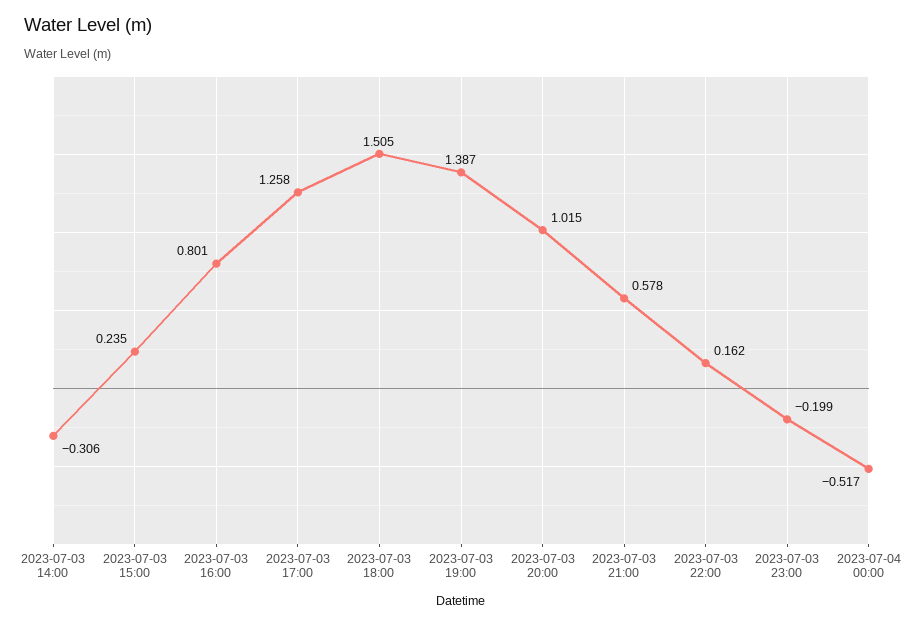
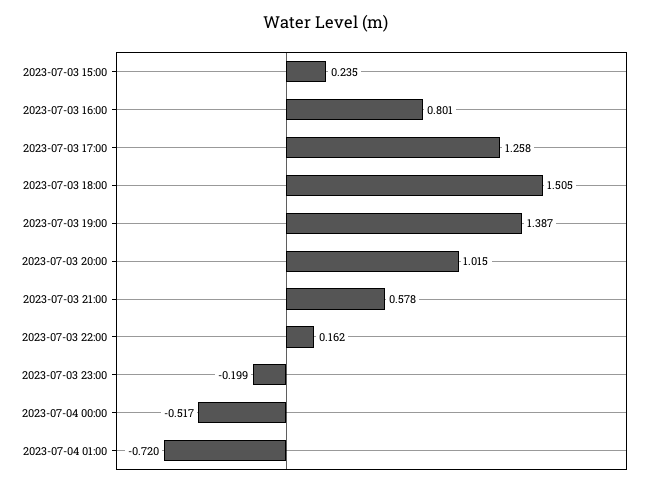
2023-07-03 14:00: -0.306 -> none
2023-07-04 01:00: none -> -0.72

